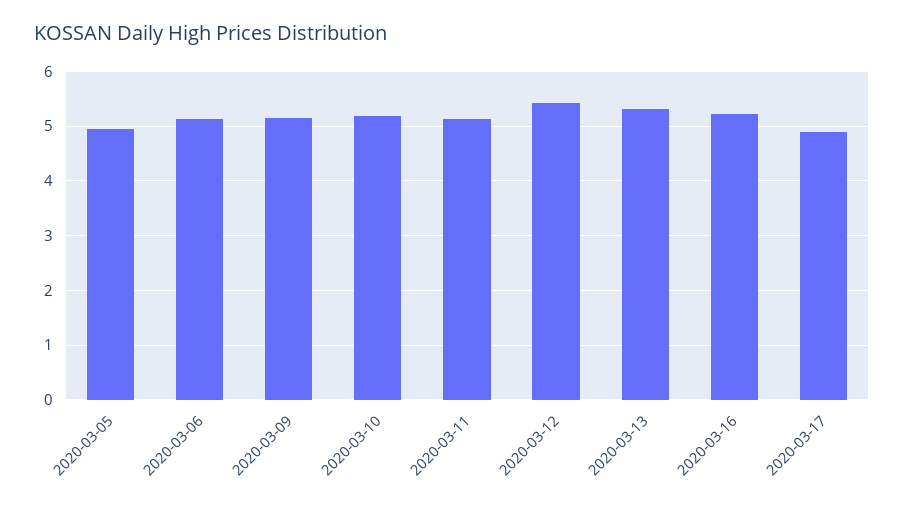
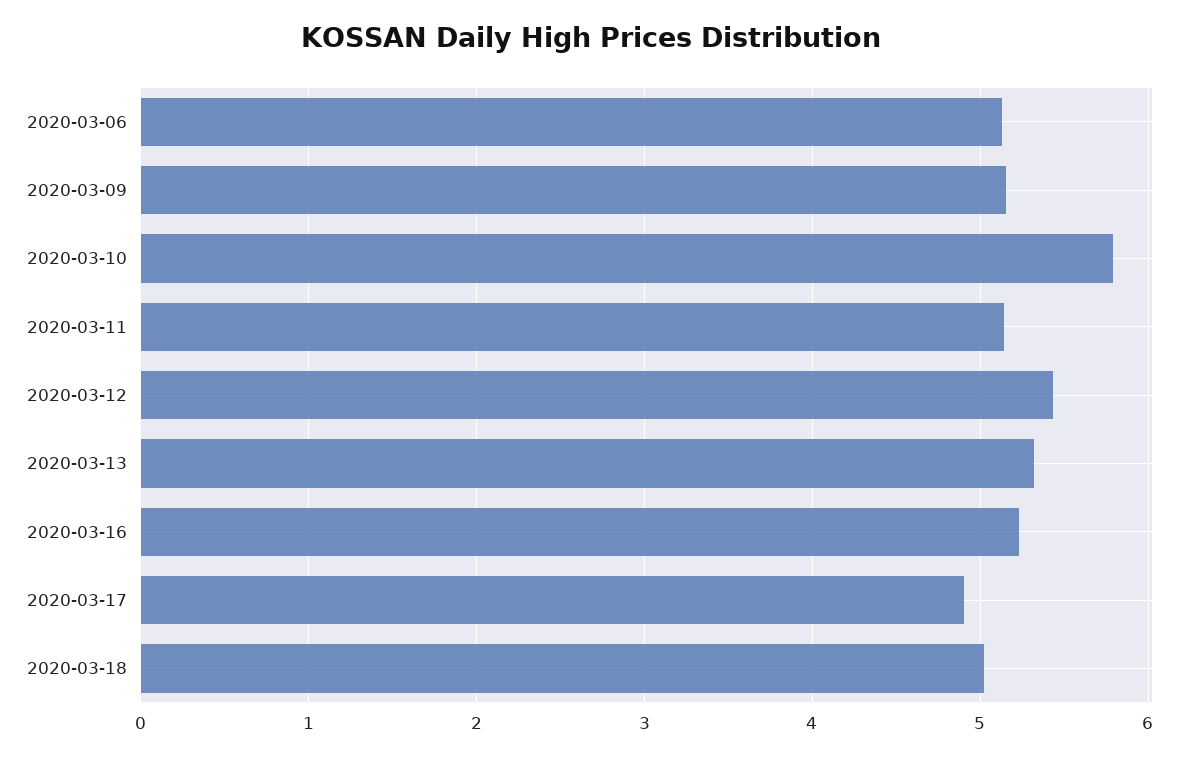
2020-03-05: 5 -> none
2020-03-10: 5.2 -> 5.8
2020-03-18: none -> 5

